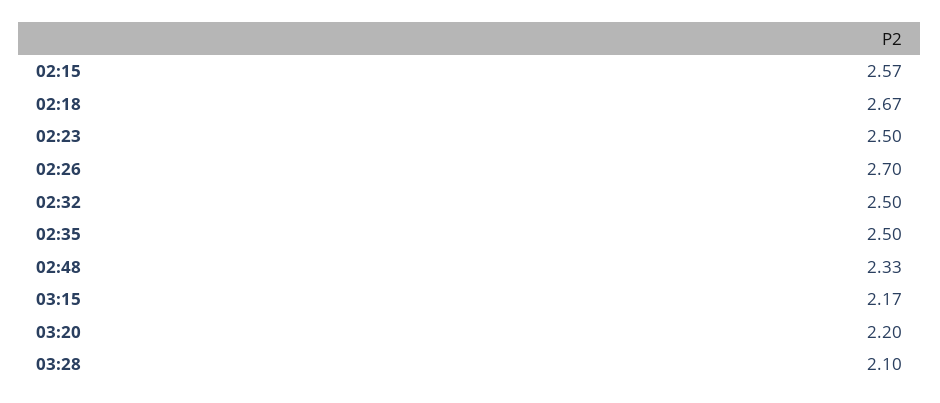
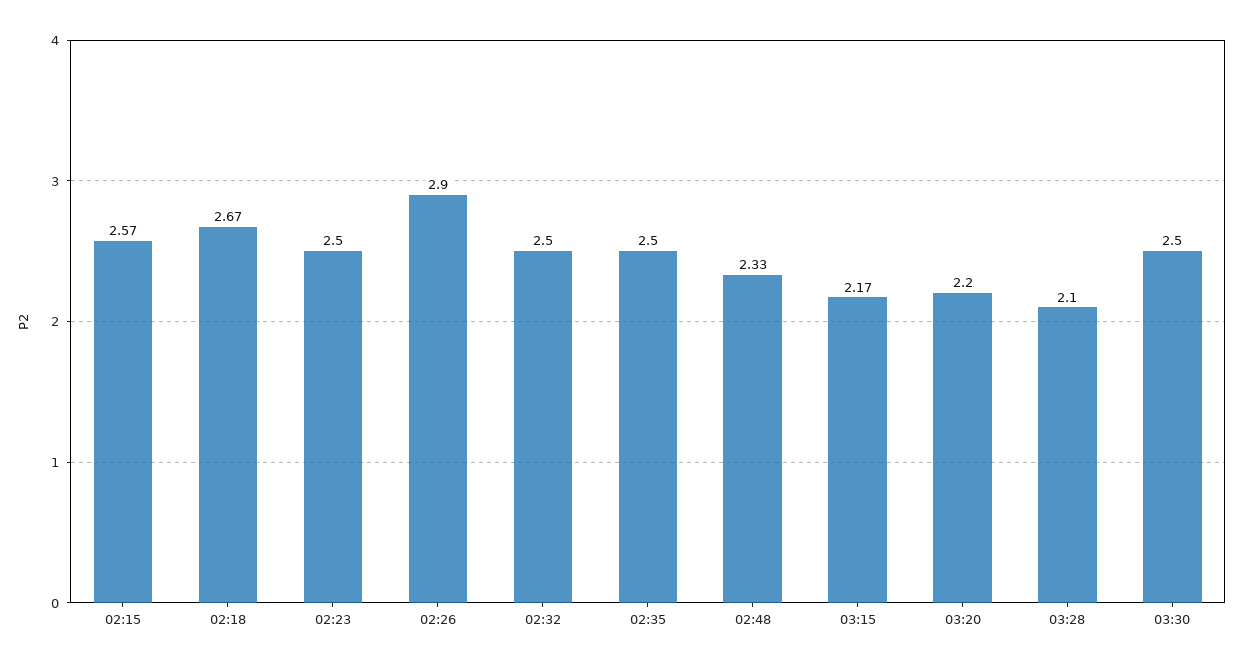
02:26: 2.7 -> 2.9
03:30: none -> 2.5

